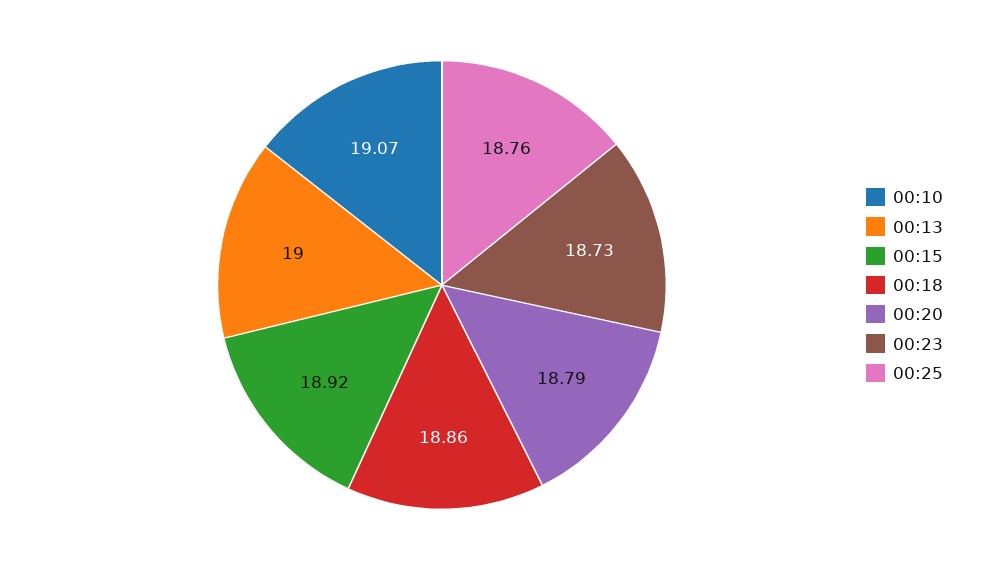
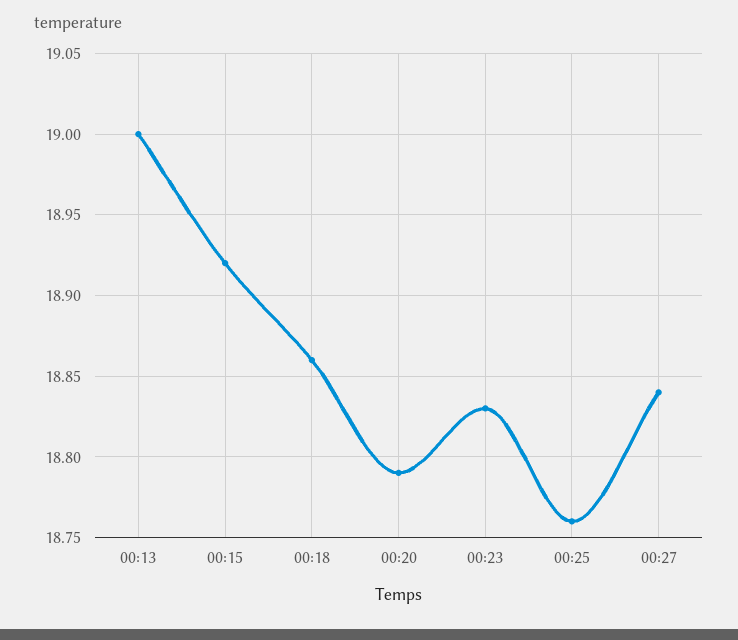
00:10: 19.07 -> none
00:23: 18.73 -> 18.83
00:27: none -> 18.84

